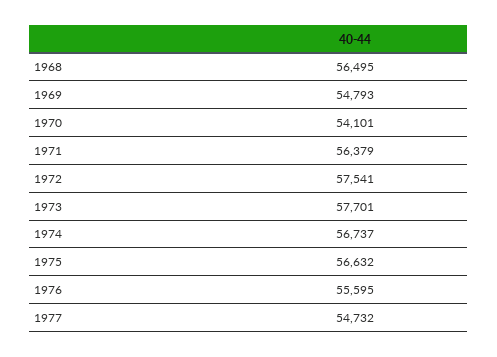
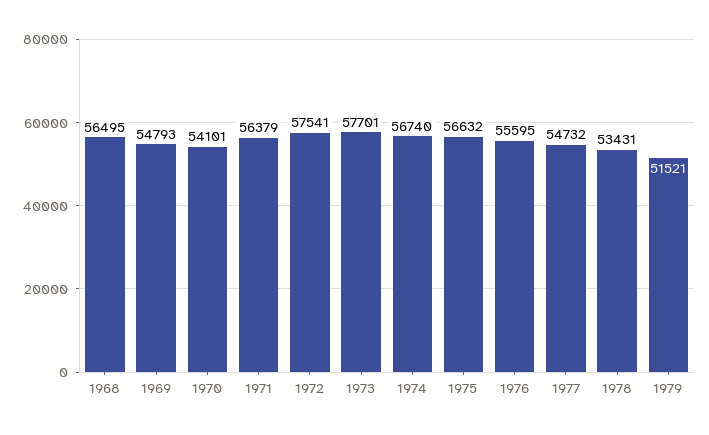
1974: 56737 -> 56740
1978: none -> 53431
1979: none -> 51521

